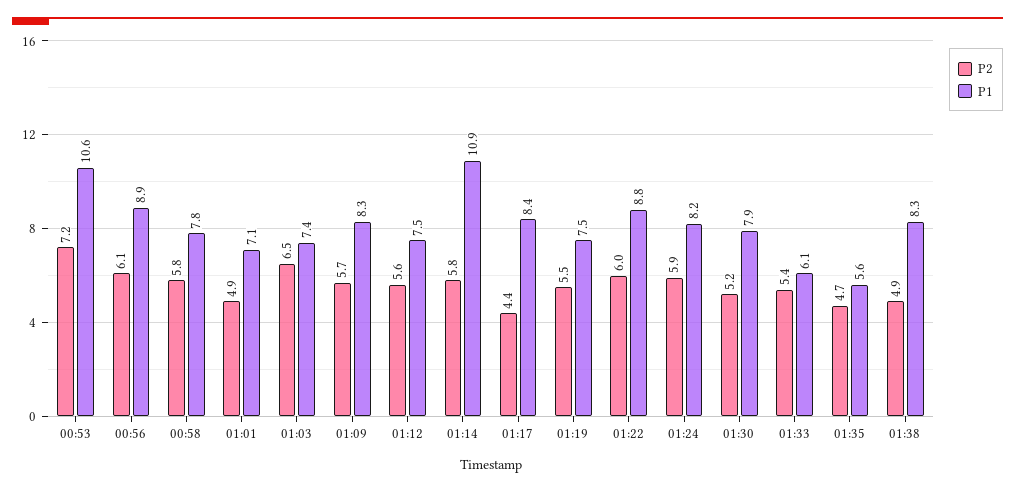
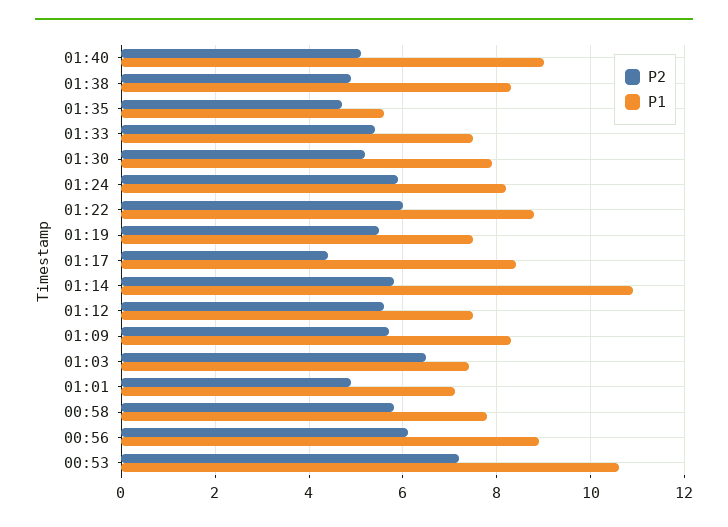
P1, 01:33: 6.1 -> 7.5
P2, 01:40: none -> 5
P1, 01:40: none -> 9

